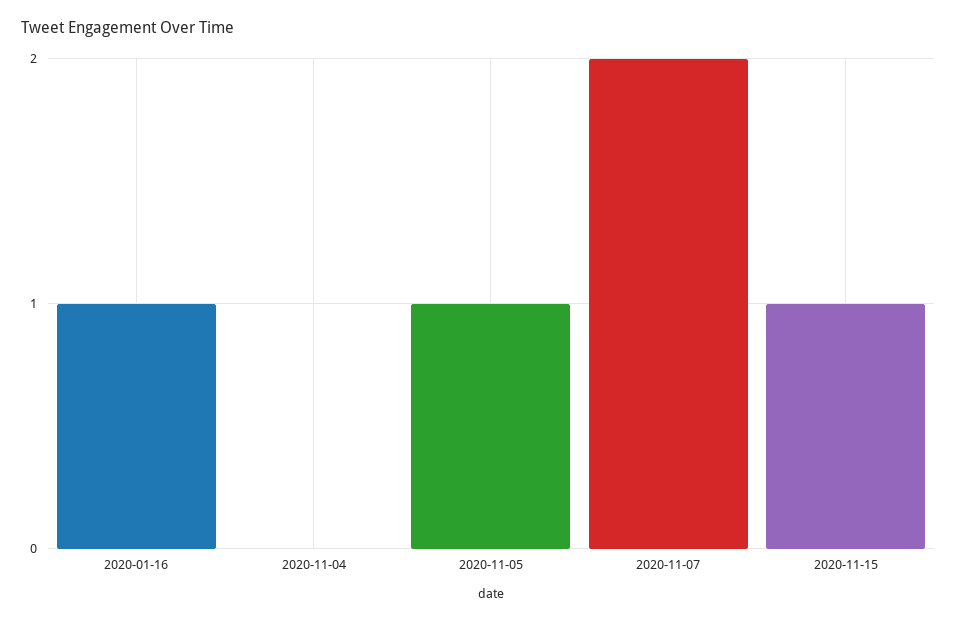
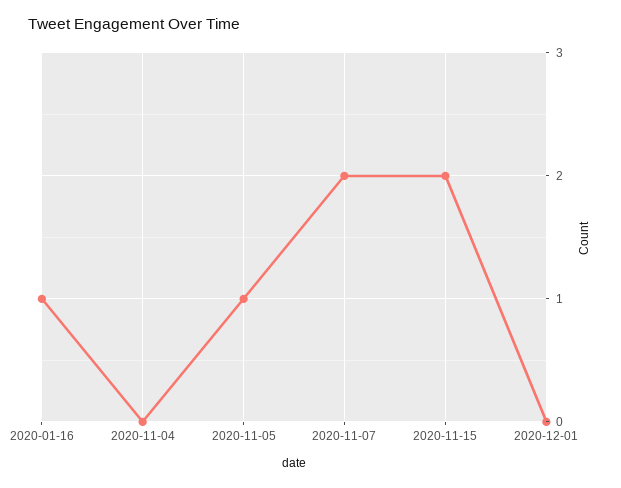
2020-11-15: 1 -> 2
2020-12-01: none -> 0

